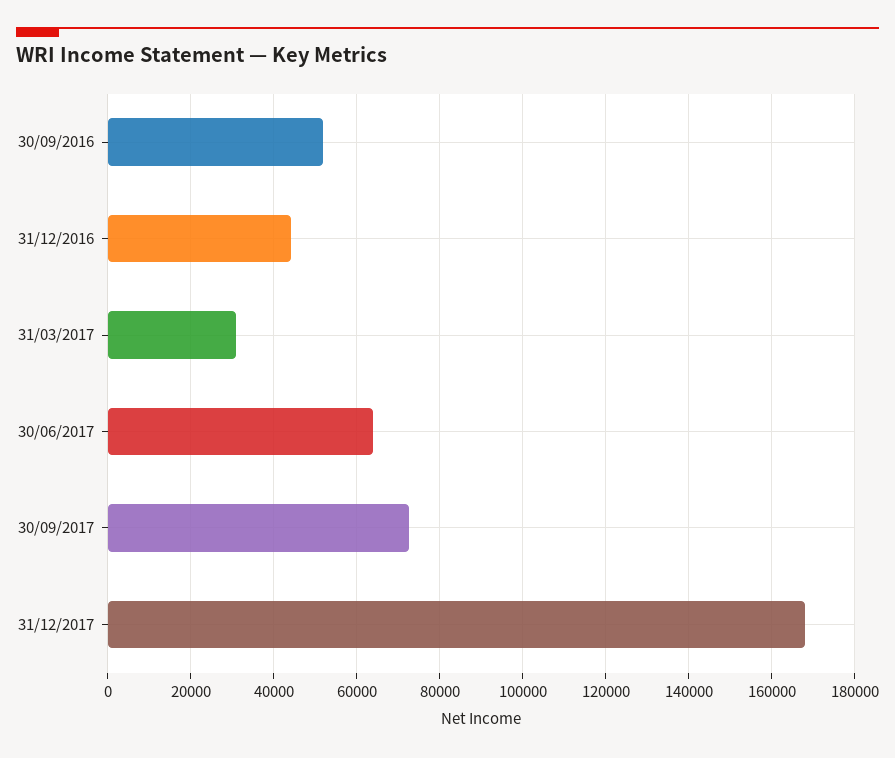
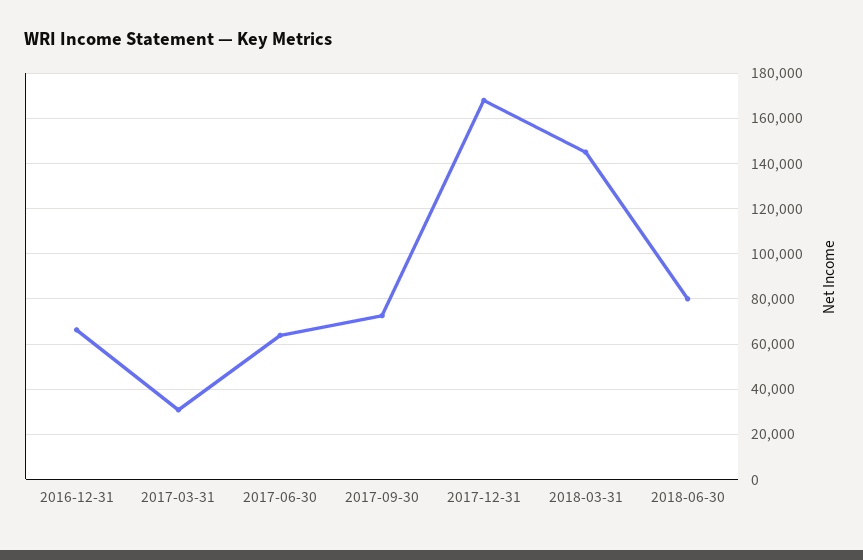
30/09/2016: 52000 -> none
31/12/2016: 44000 -> 65000
2018-03-31: none -> 145000
2018-06-30: none -> 80000

